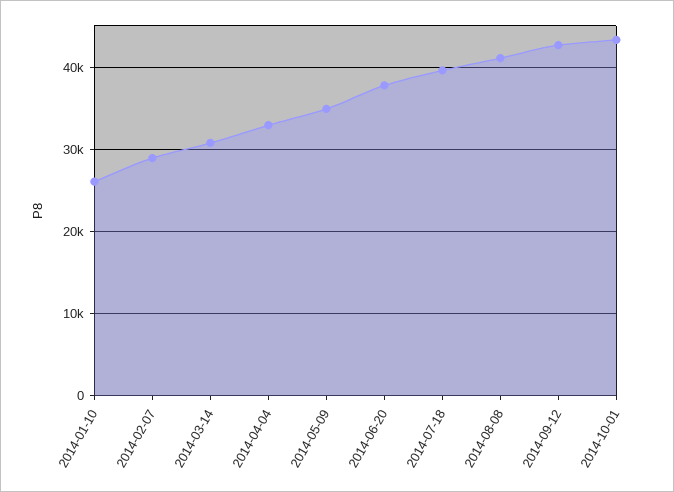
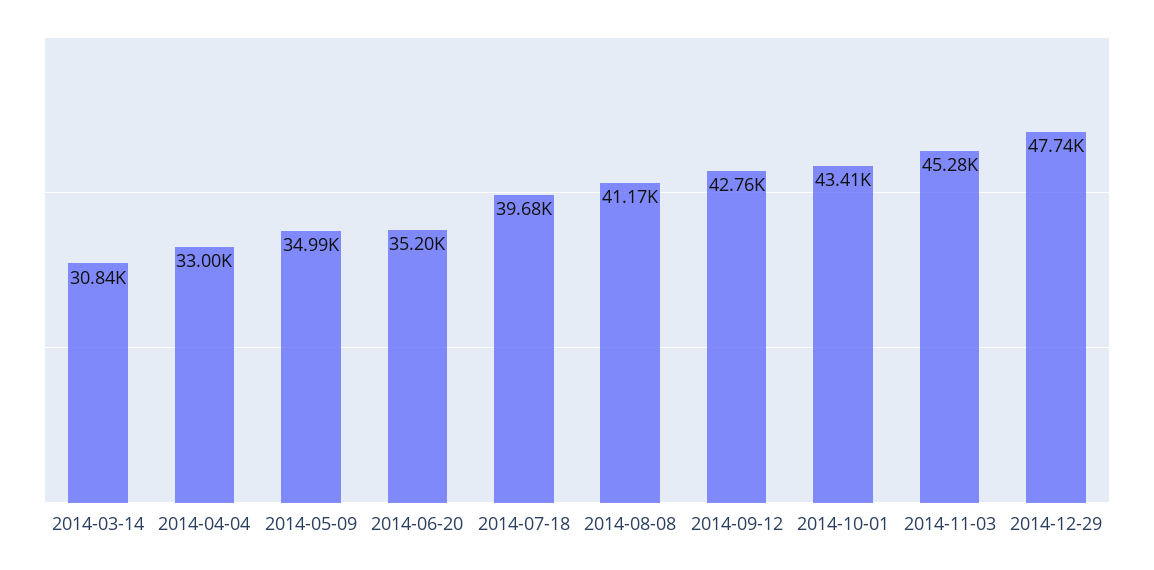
2014-01-10: 26000 -> none
2014-02-07: 29000 -> none
2014-06-20: 38000 -> 35200
2014-11-03: none -> 45280
2014-12-29: none -> 47740

